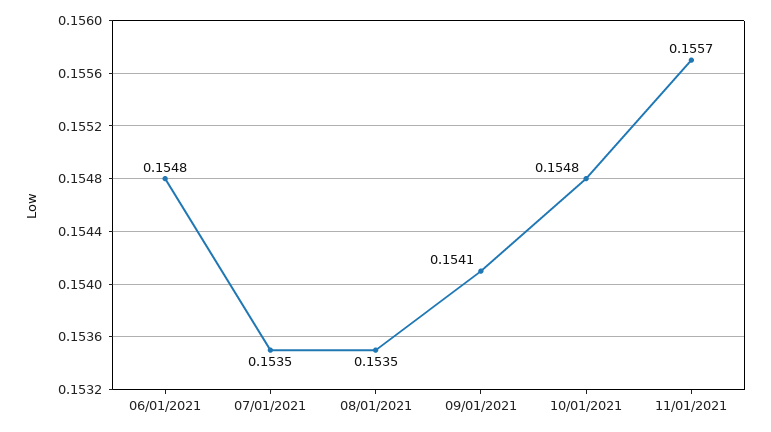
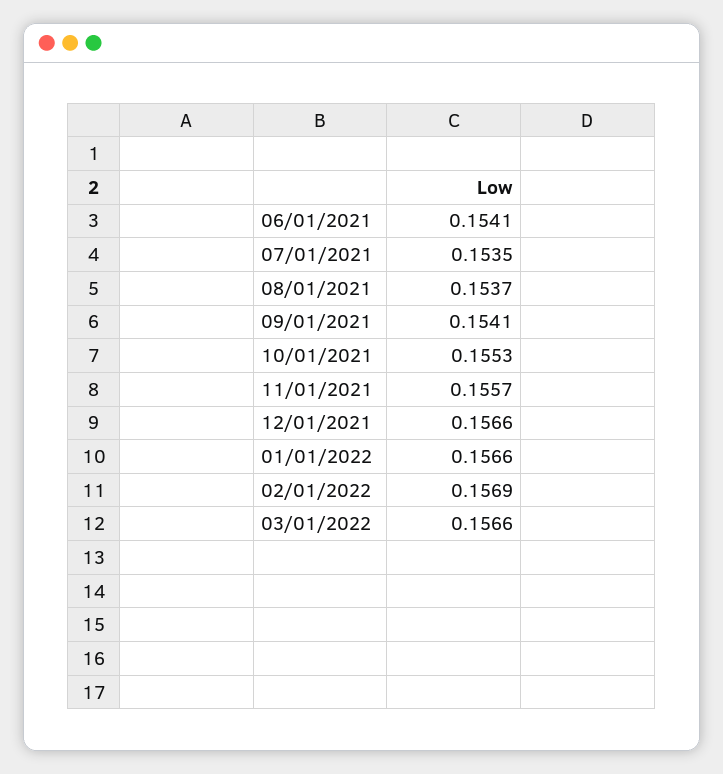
06/01/2021: 0.1548 -> 0.1541
08/01/2021: 0.1535 -> 0.1537
10/01/2021: 0.1548 -> 0.1553
12/01/2021: none -> 0.1566
01/01/2022: none -> 0.1566
02/01/2022: none -> 0.1569
03/01/2022: none -> 0.1566

